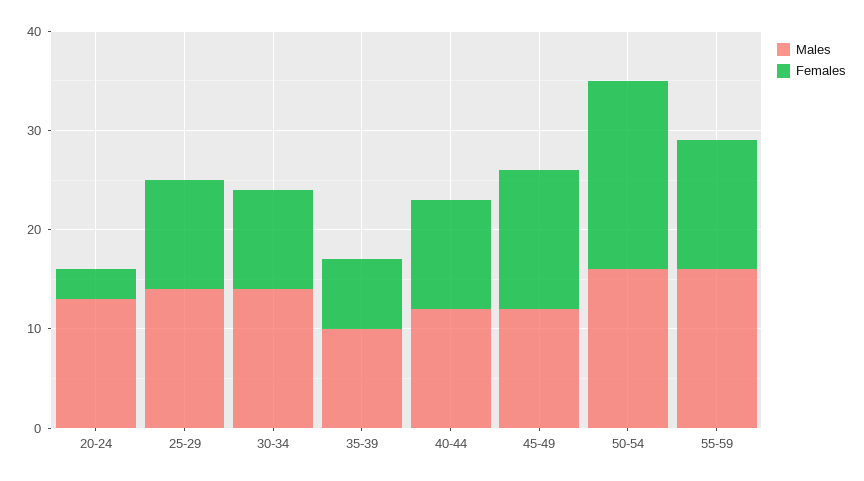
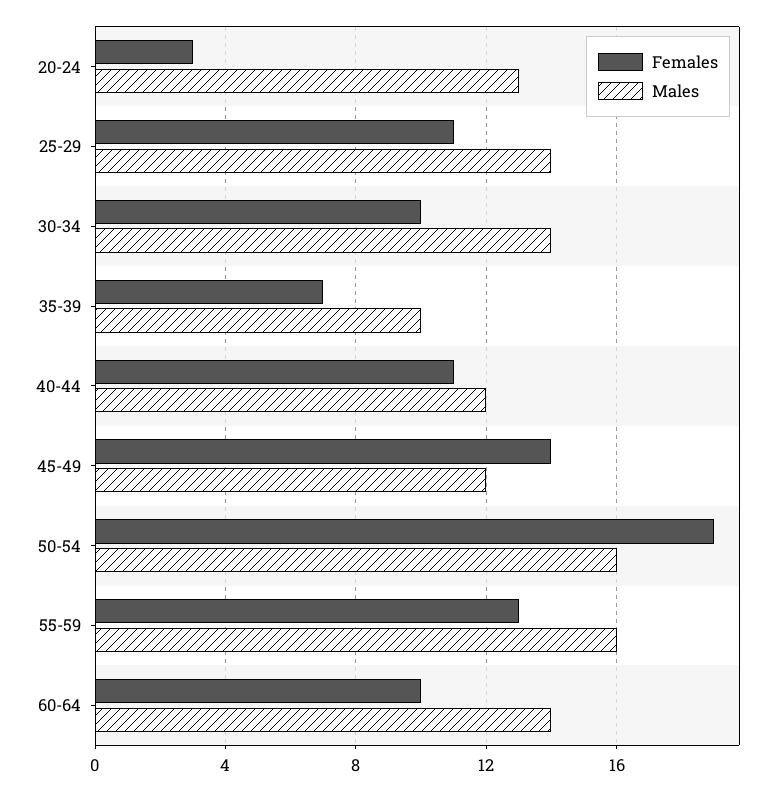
Females, 60-64: none -> 10
Males, 60-64: none -> 14

